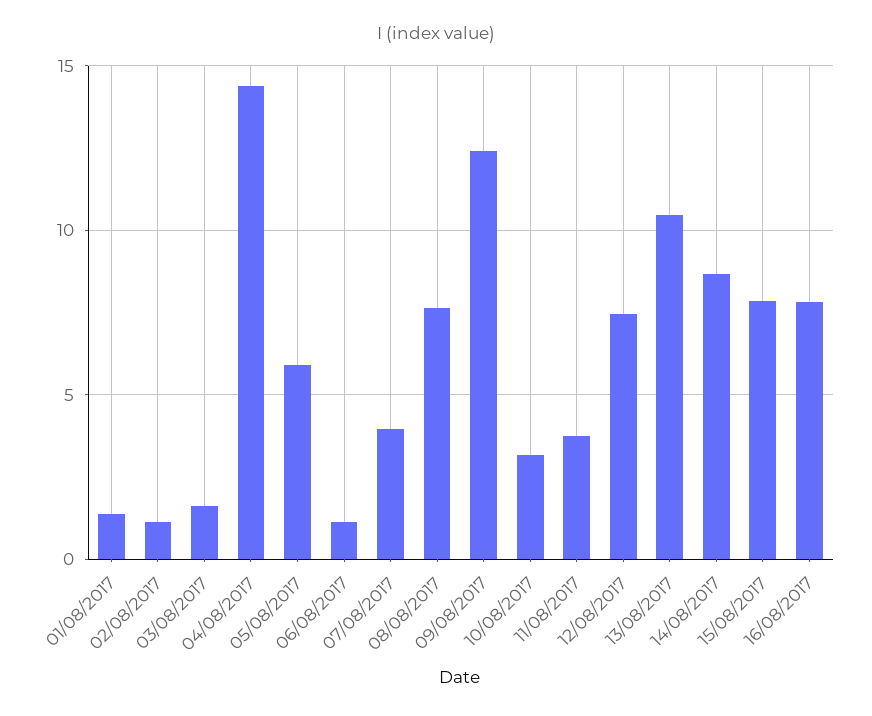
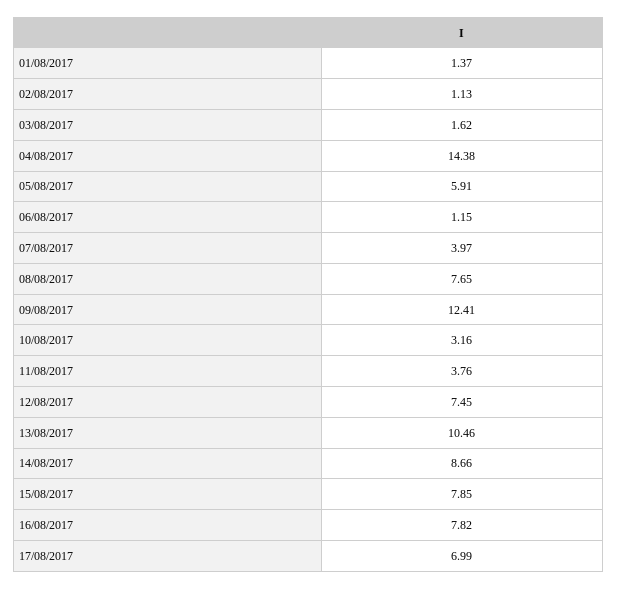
17/08/2017: none -> 6.99

